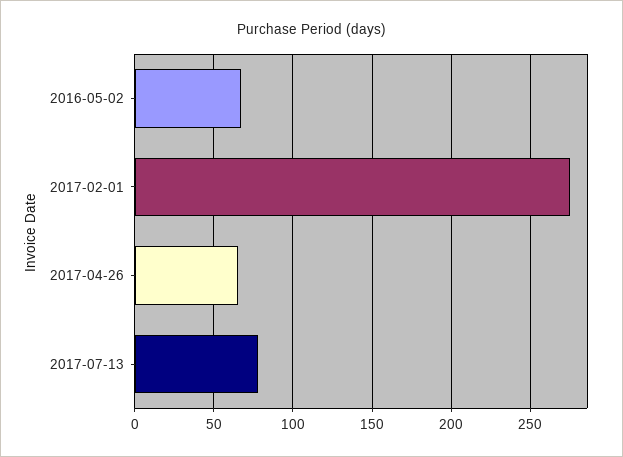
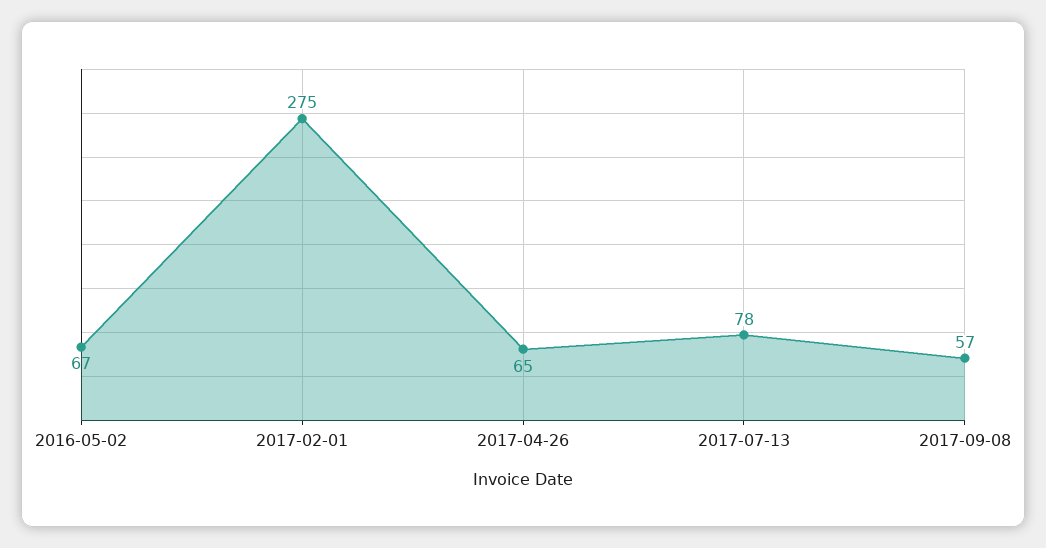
2017-09-08: none -> 57

